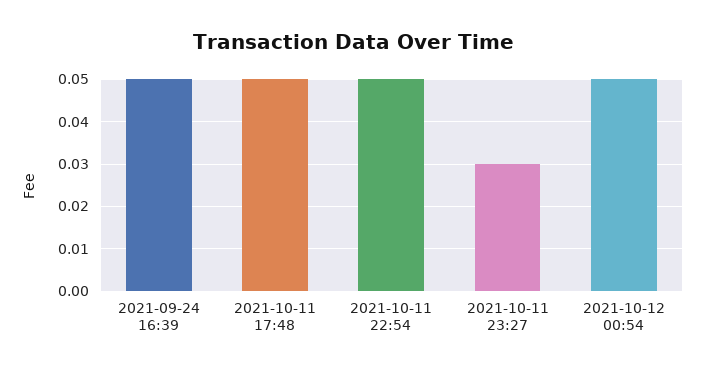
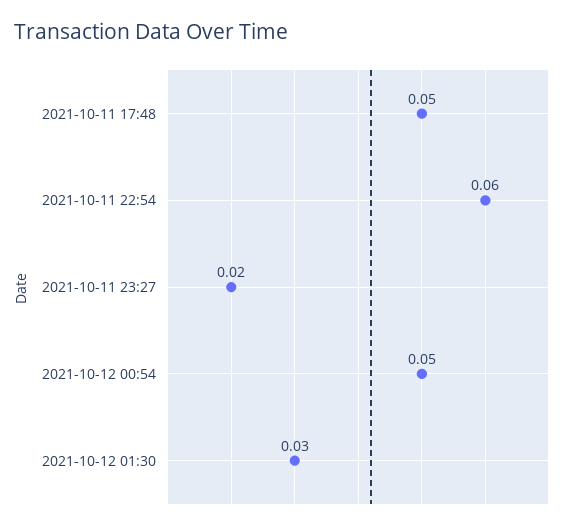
2021-09-24 16:39: 0.05 -> none
2021-10-11 22:54: 0.05 -> 0.06
2021-10-11 23:27: 0.03 -> 0.02
2021-10-12 01:30: none -> 0.03

